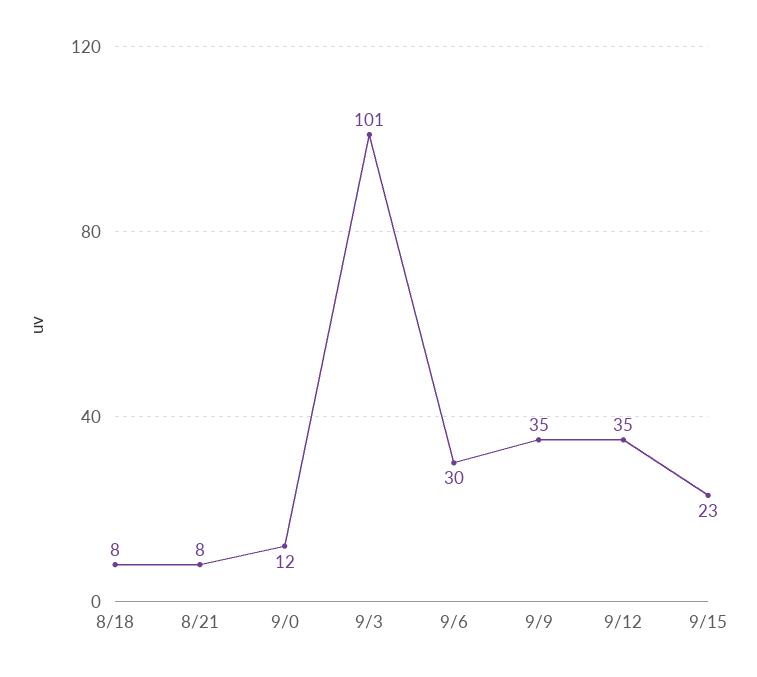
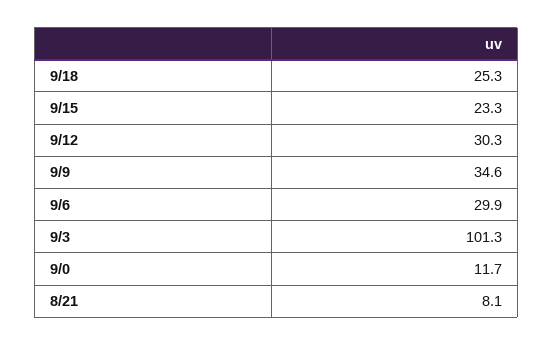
8/18: 8 -> none
9/12: 35 -> 30.3
9/18: none -> 25.3

